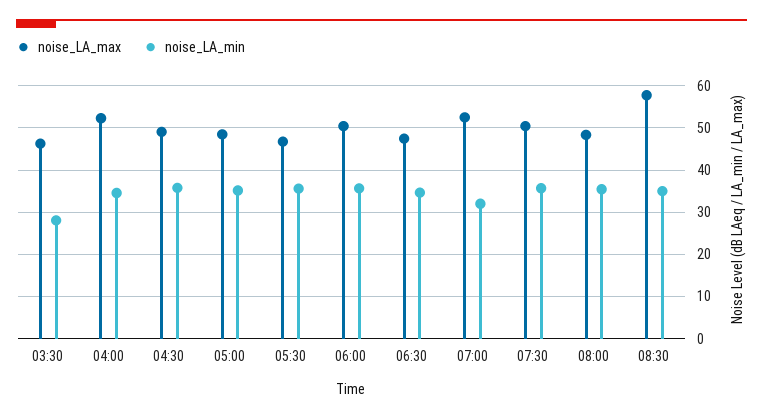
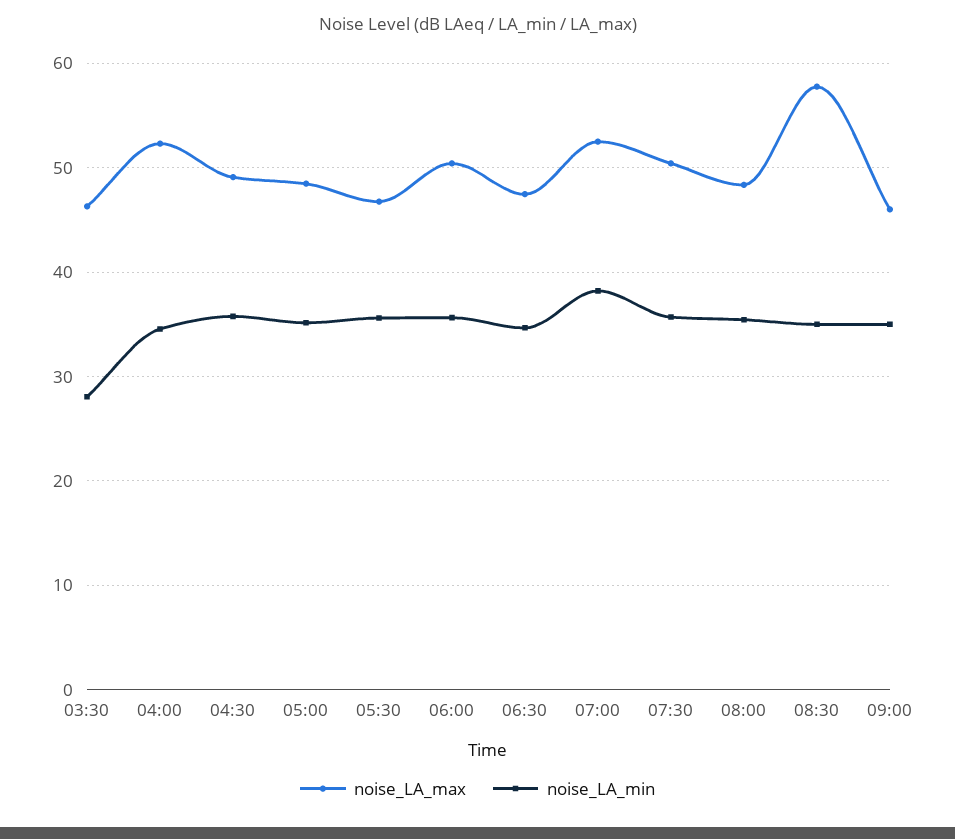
noise_LA_min, 07:00: 32 -> 38
noise_LA_max, 09:00: none -> 46
noise_LA_min, 09:00: none -> 35

